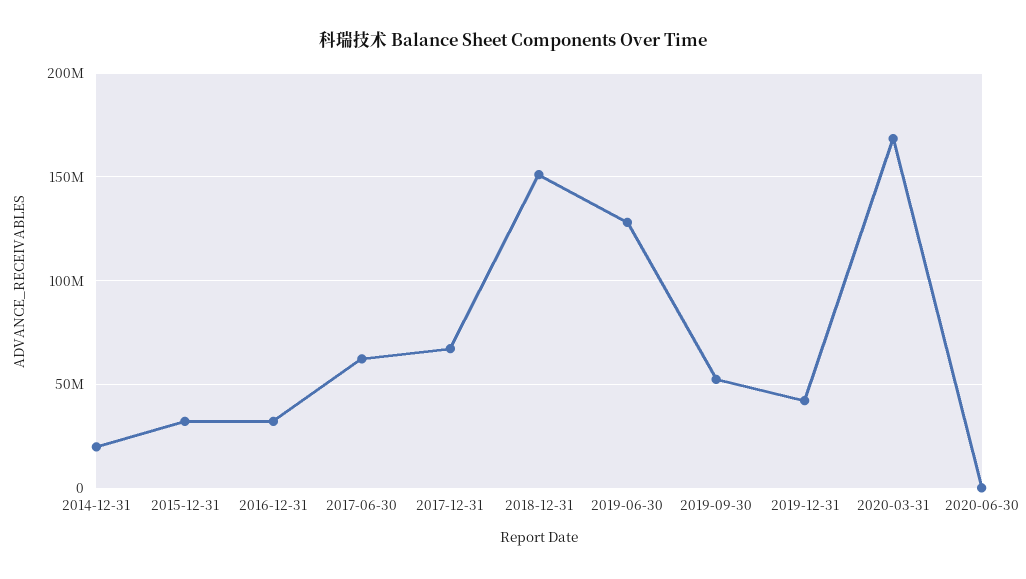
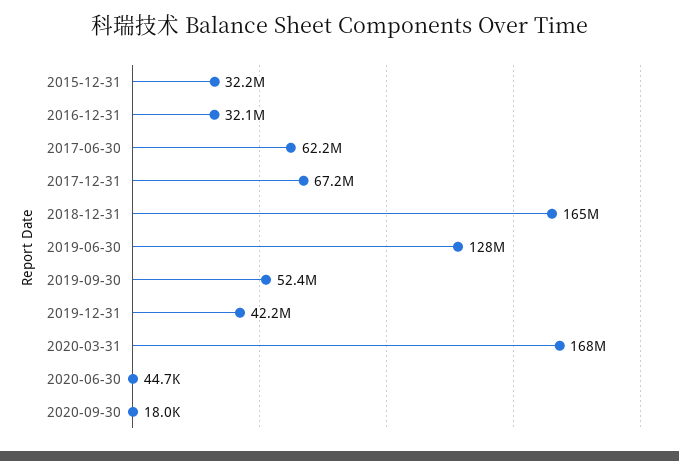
2014-12-31: 20000000 -> none
2018-12-31: 150000000 -> 165000000
2020-09-30: none -> 18000

